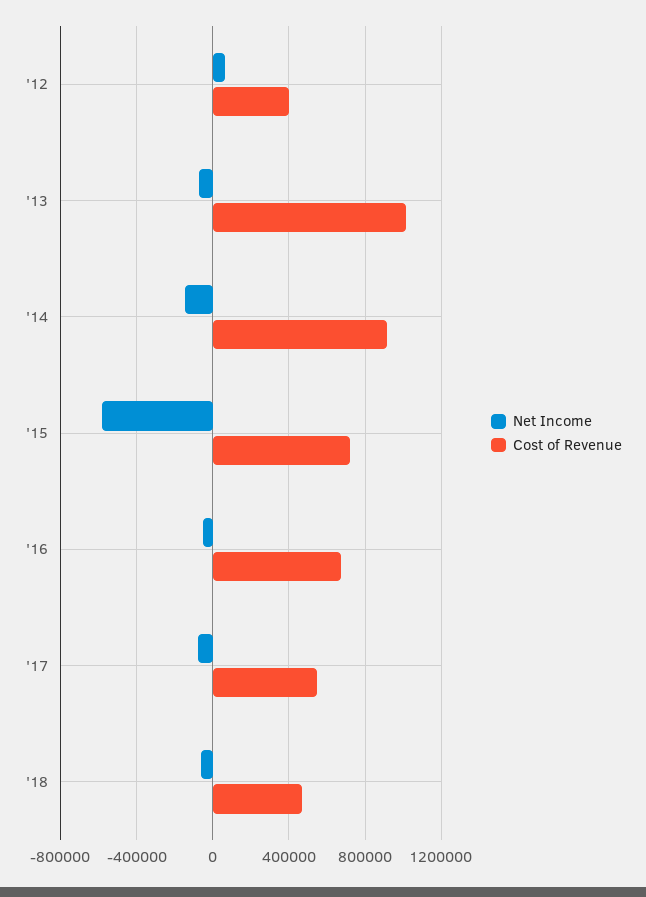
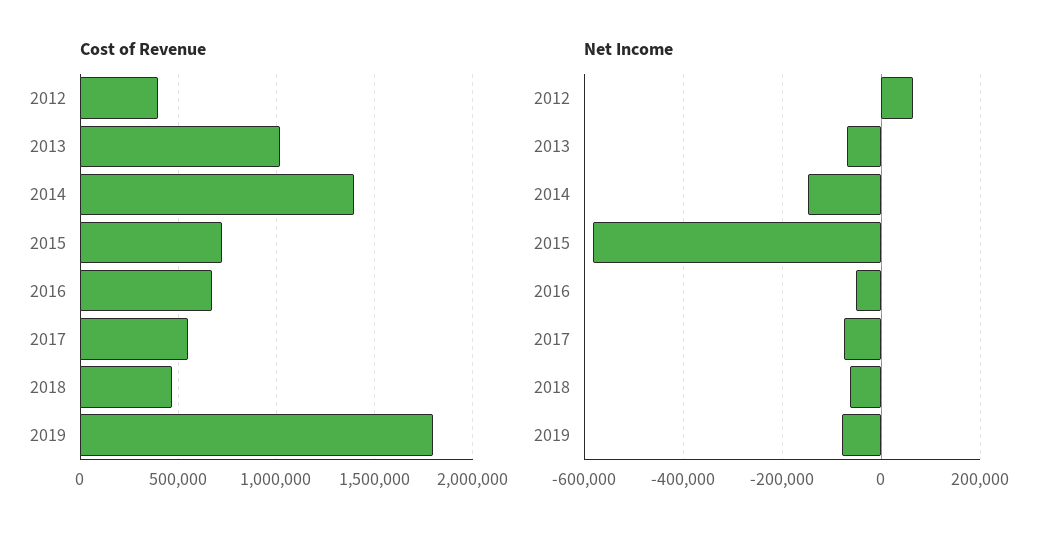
Cost of Revenue, '14: 900000 -> 1400000
Cost of Revenue, 2019: none -> 1800000
Net Income, 2019: none -> -80000

